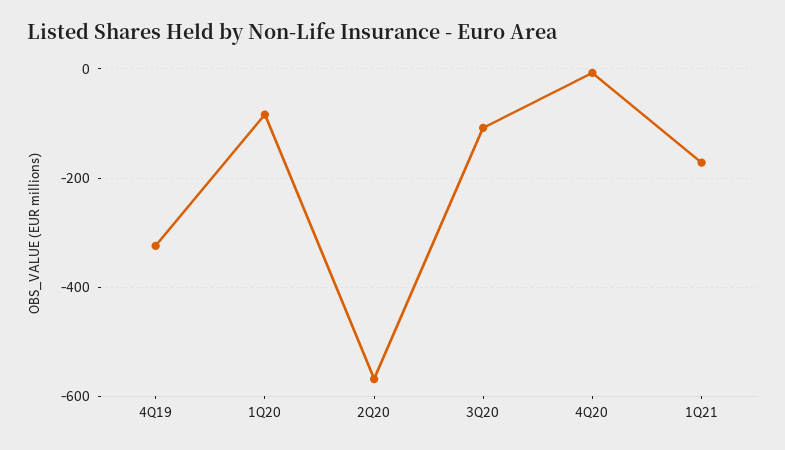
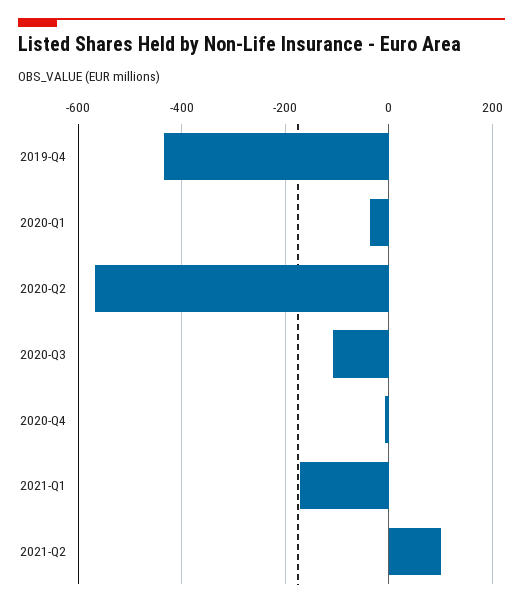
4Q19: -320 -> -440
1Q20: -80 -> -40
2021-Q2: none -> 100

